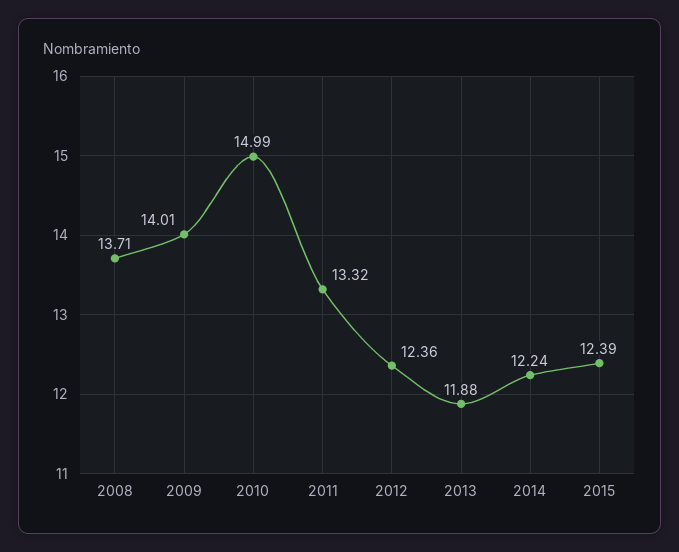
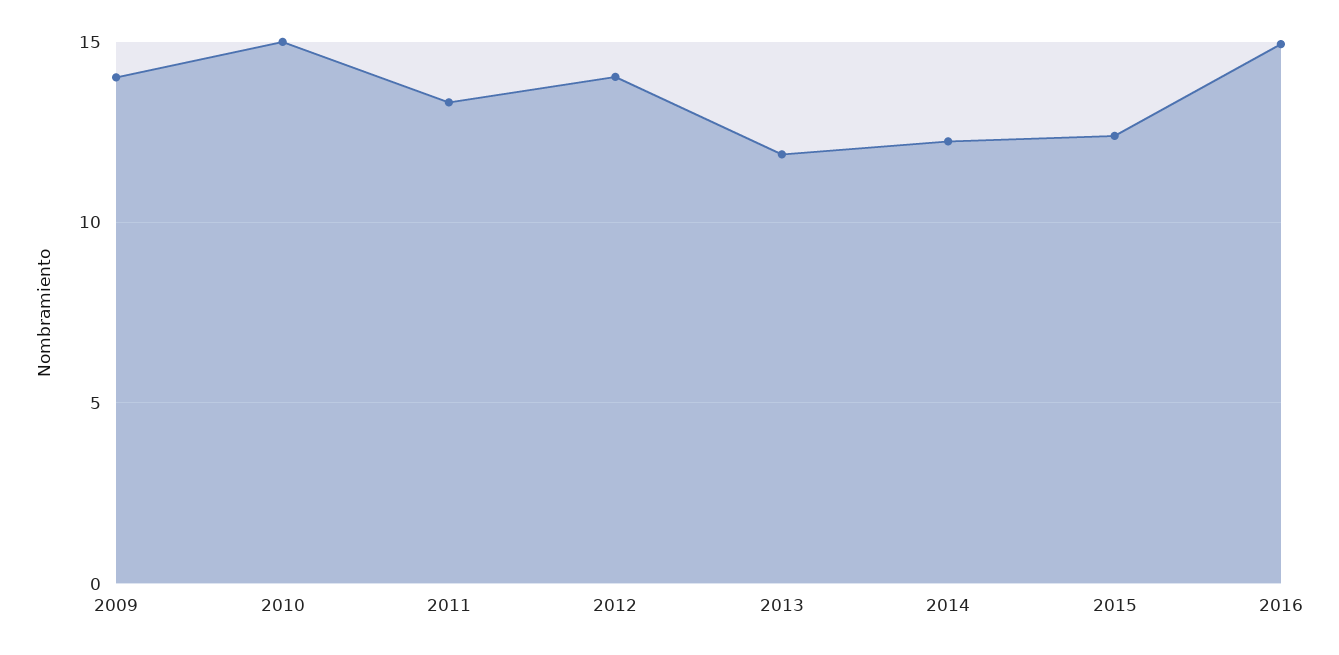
2008: 13.71 -> none
2012: 12.36 -> 14
2016: none -> 15

